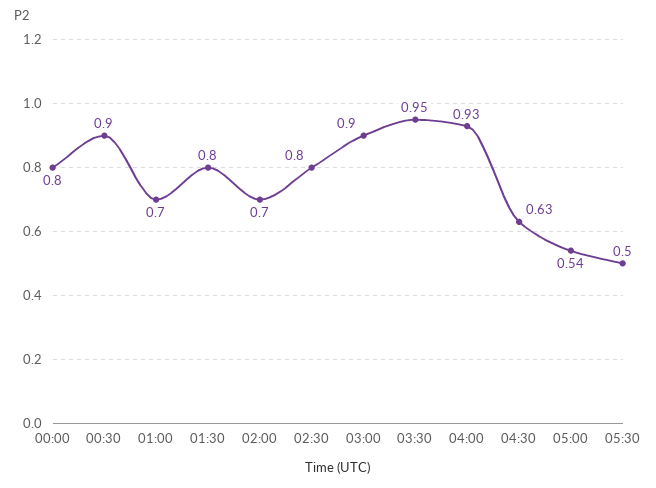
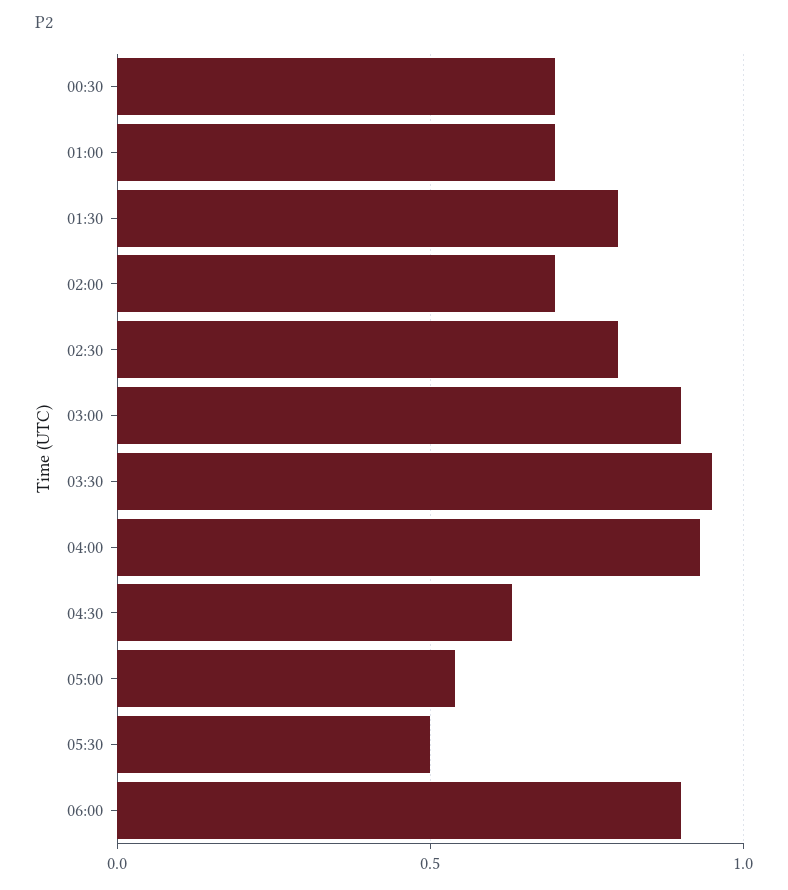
00:00: 0.8 -> none
00:30: 0.9 -> 0.7
06:00: none -> 0.9

